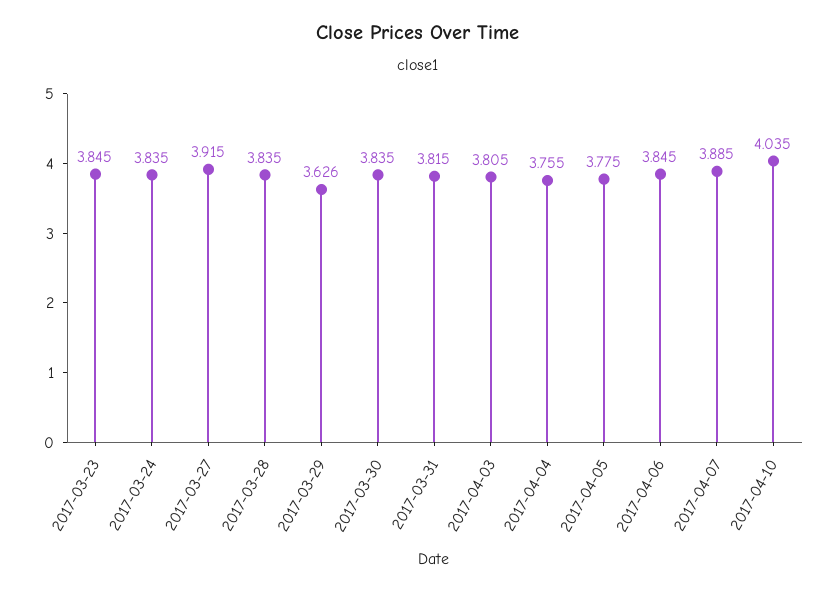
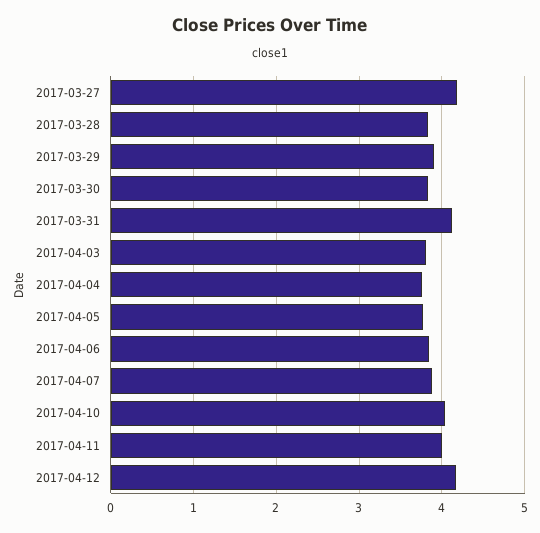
2017-03-23: 3.845 -> none
2017-03-24: 3.835 -> none
2017-03-27: 3.915 -> 4.2
2017-03-29: 3.626 -> 3.9
2017-03-31: 3.815 -> 4.1
2017-04-11: none -> 4
2017-04-12: none -> 4.2

